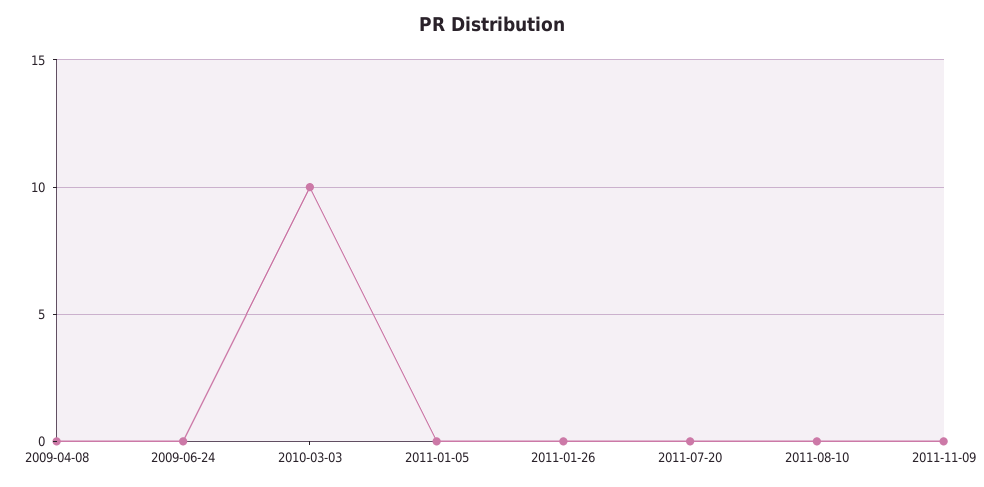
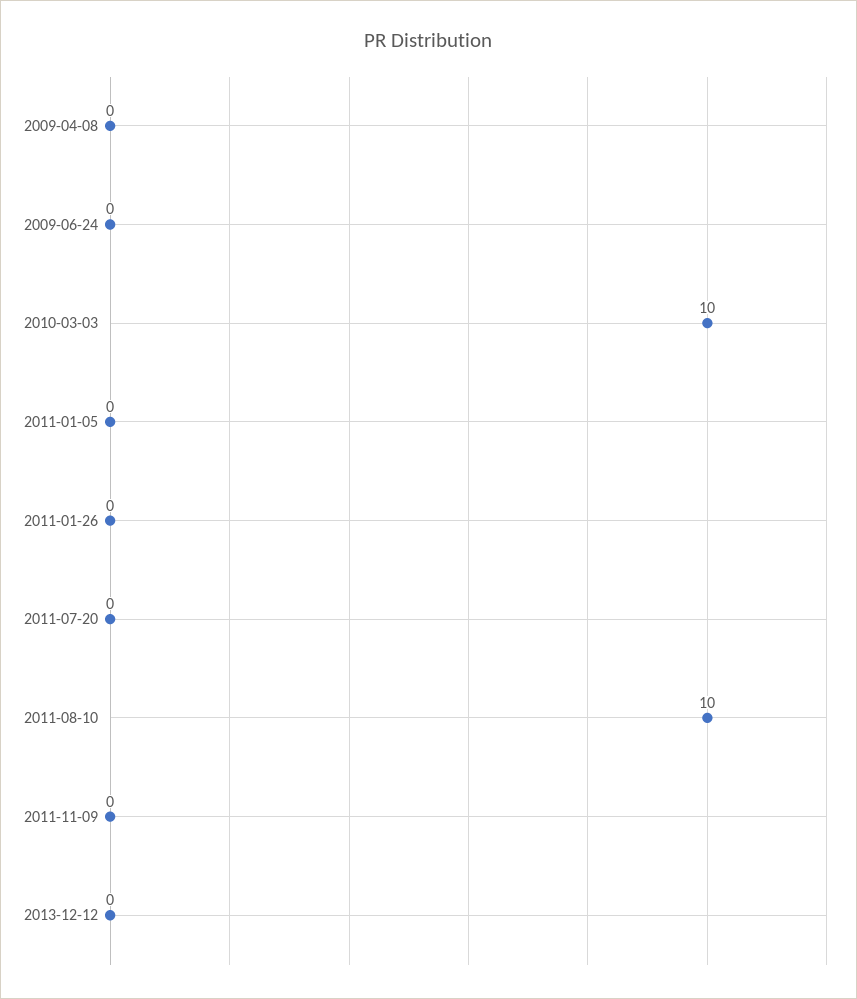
2011-08-10: 0 -> 10
2013-12-12: none -> 0

